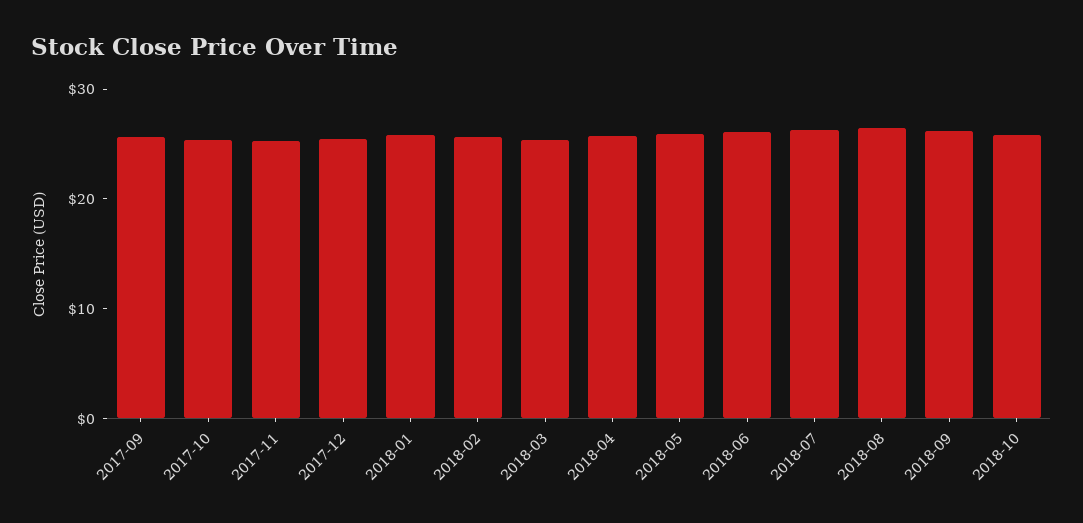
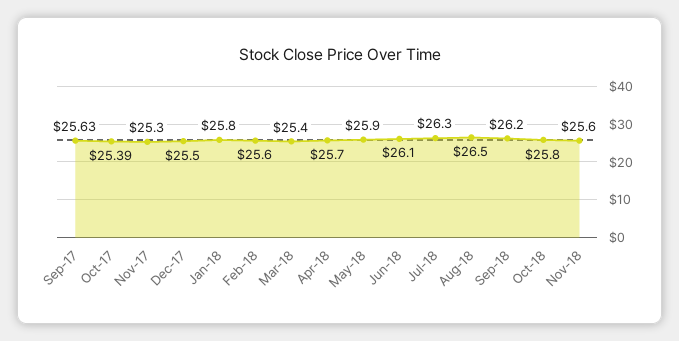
Nov-18: none -> 25.6

